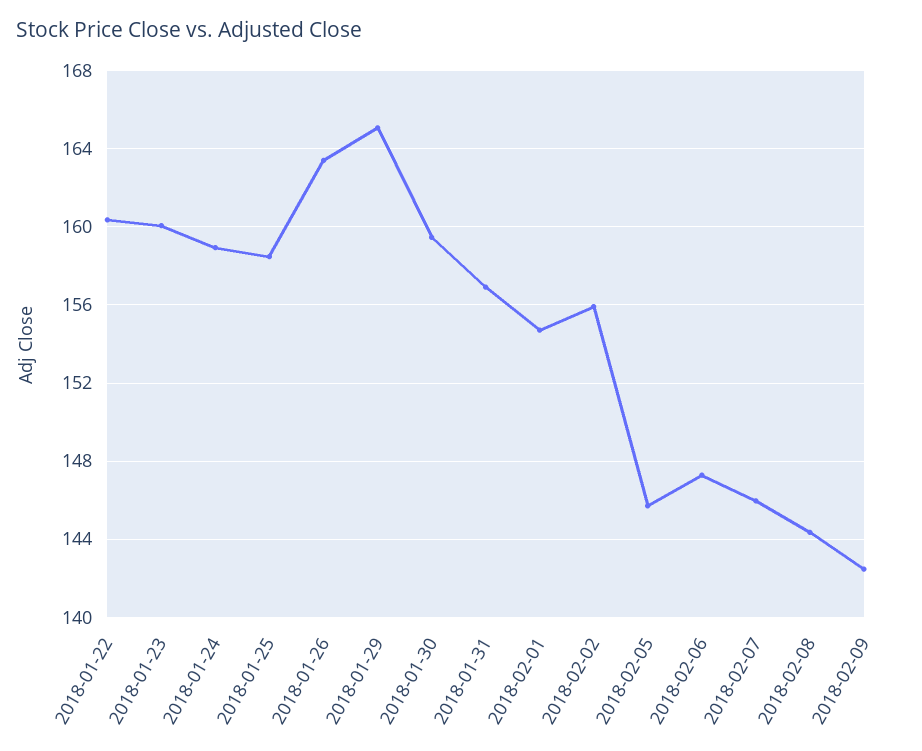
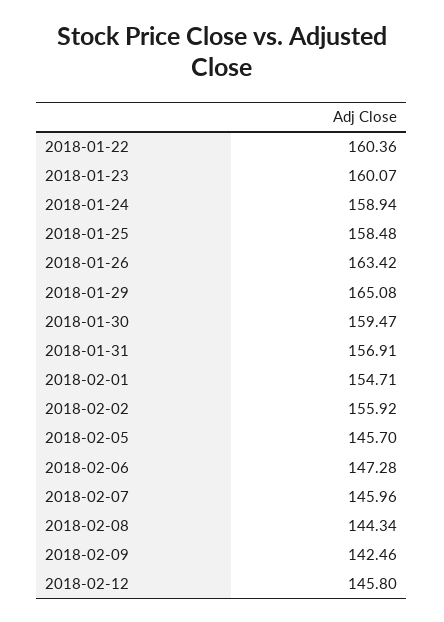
2018-02-12: none -> 145.8

